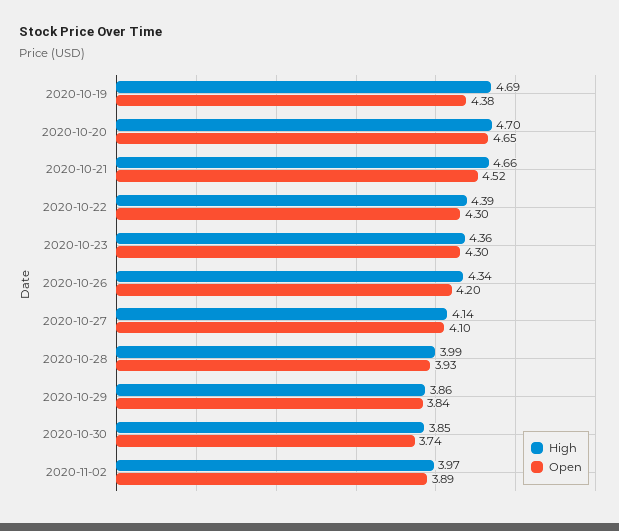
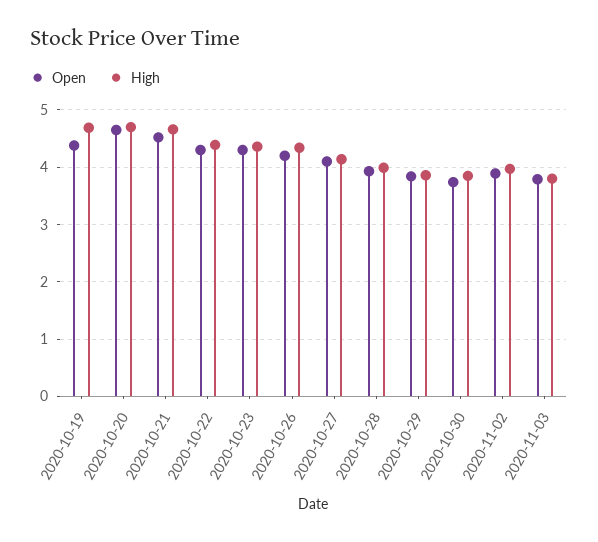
Open, 2020-11-03: none -> 3.8
High, 2020-11-03: none -> 3.8

